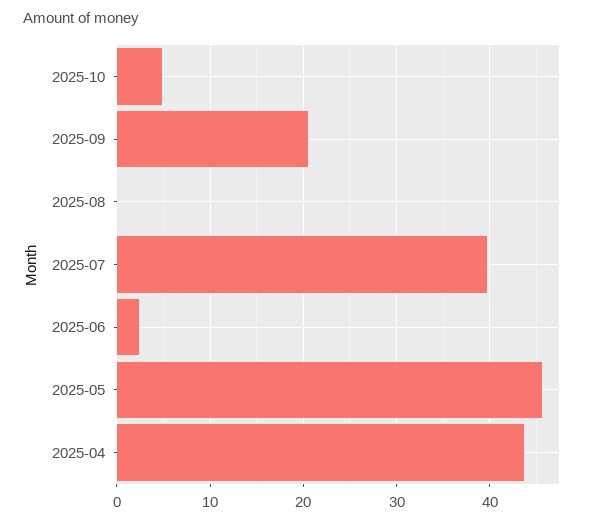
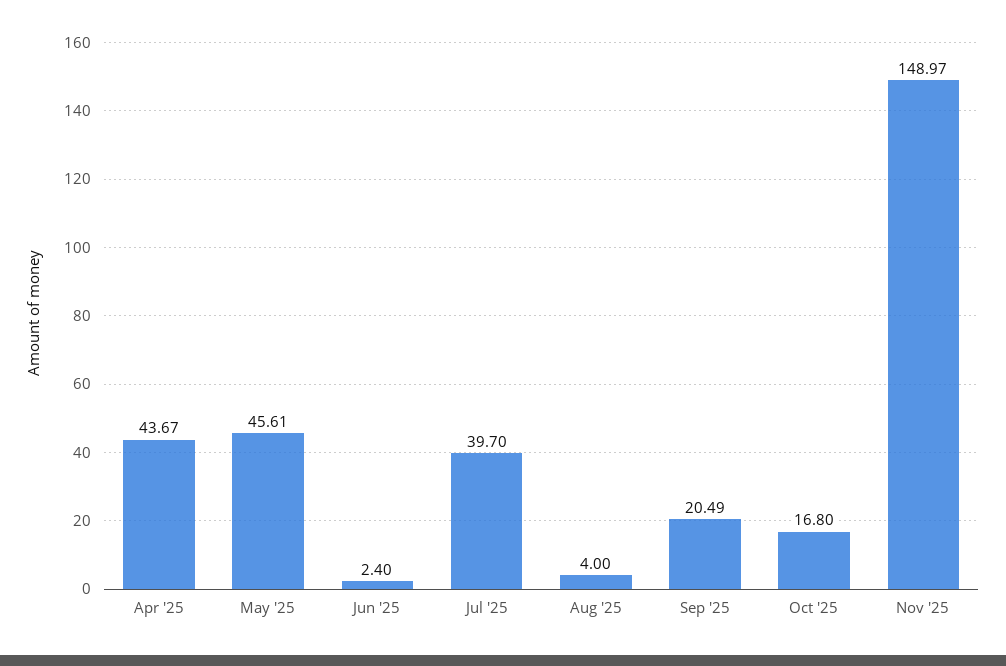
2025-10: 5 -> 16.8
2025-08: 0 -> 4
Nov '25: none -> 148.97

